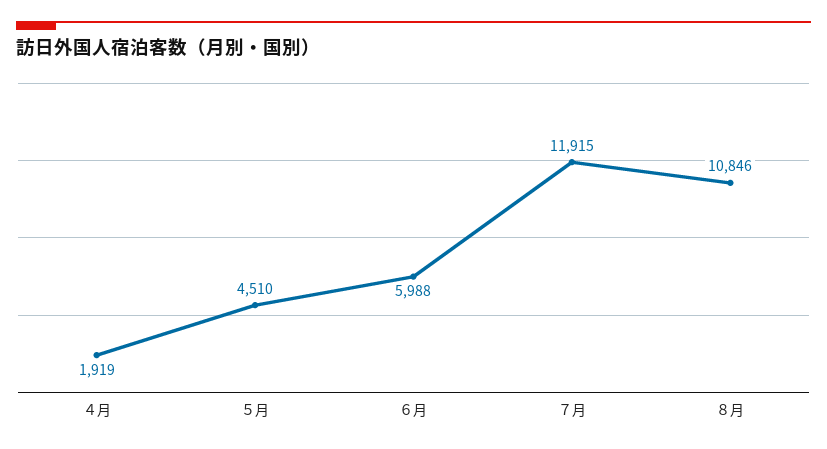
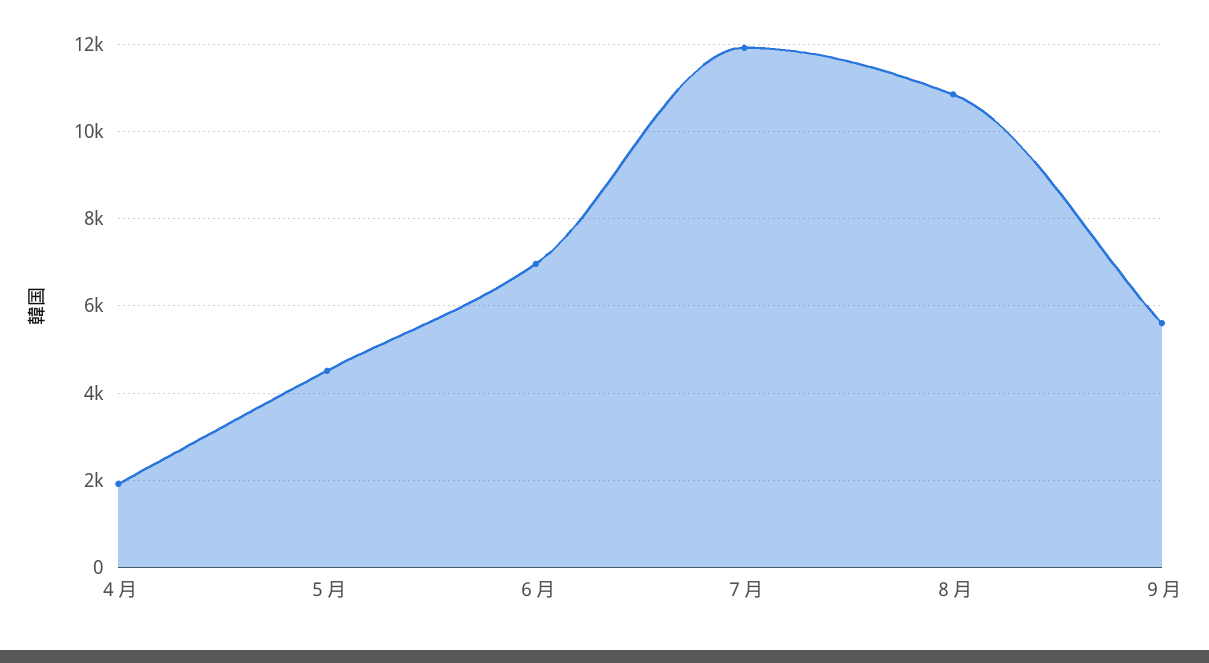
６月: 5988 -> 7000
９月: none -> 5600

